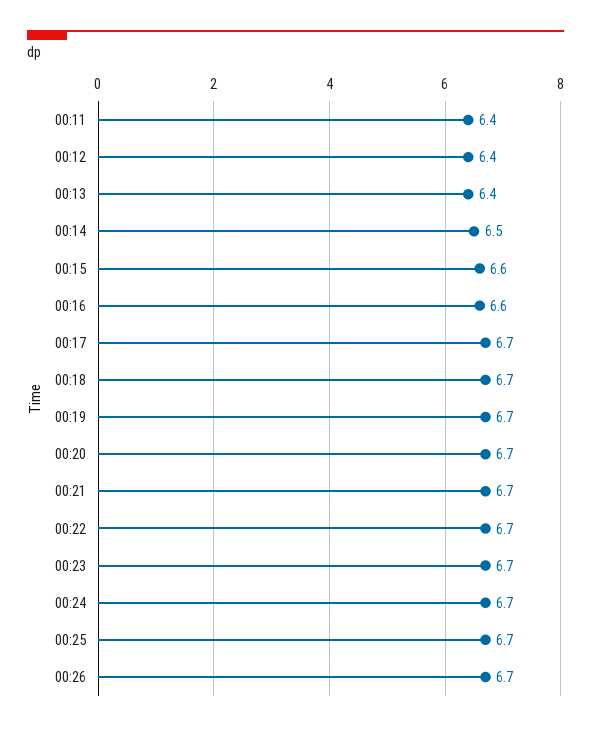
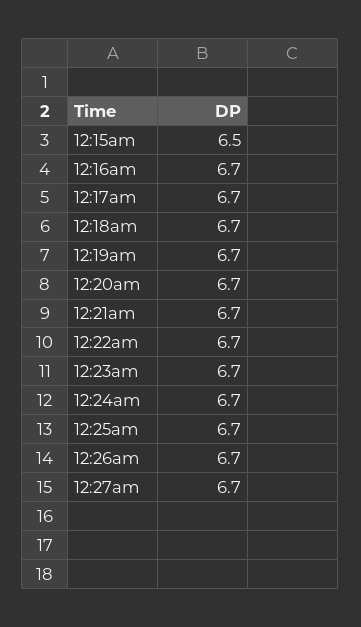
00:11: 6.4 -> none
00:12: 6.4 -> none
00:13: 6.4 -> none
00:14: 6.5 -> none
00:15: 6.6 -> 6.5
00:16: 6.6 -> 6.7
12:27am: none -> 6.7

